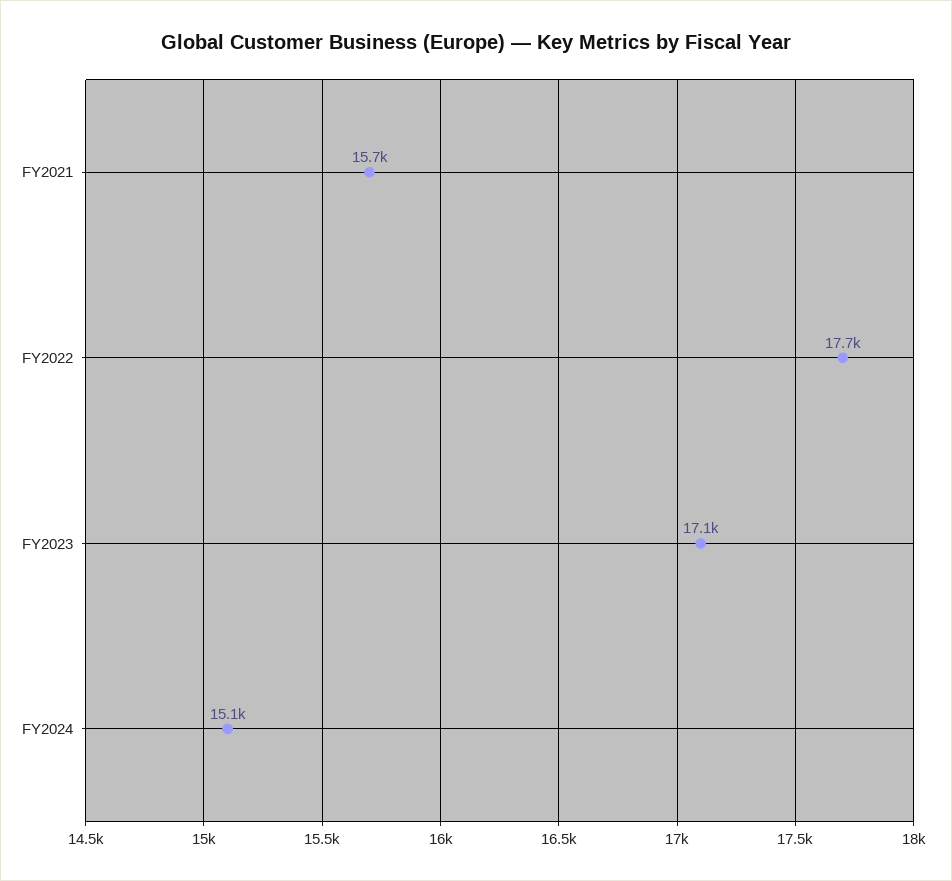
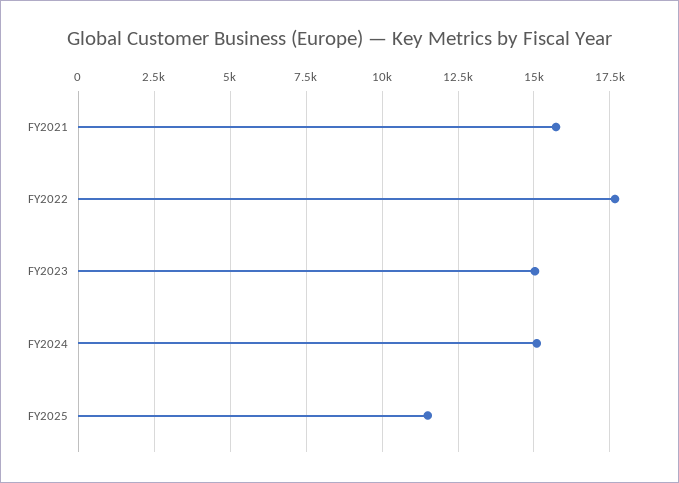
FY2023: 17100 -> 15000
FY2025: none -> 11500

